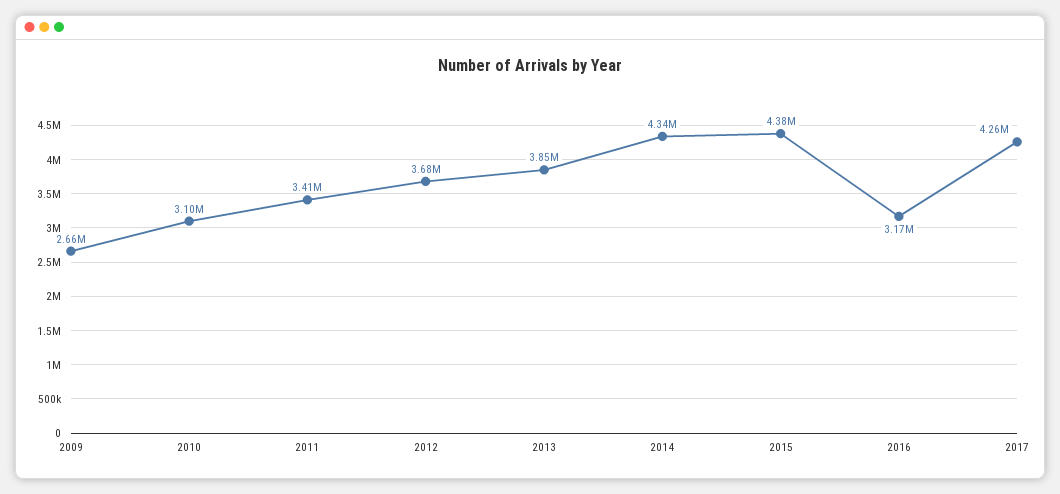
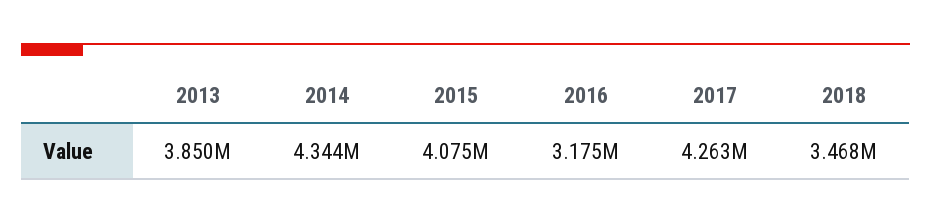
2009: 2660000 -> none
2010: 3100000 -> none
2011: 3410000 -> none
2012: 3680000 -> none
2015: 4380000 -> 4075000
2018: none -> 3468000

